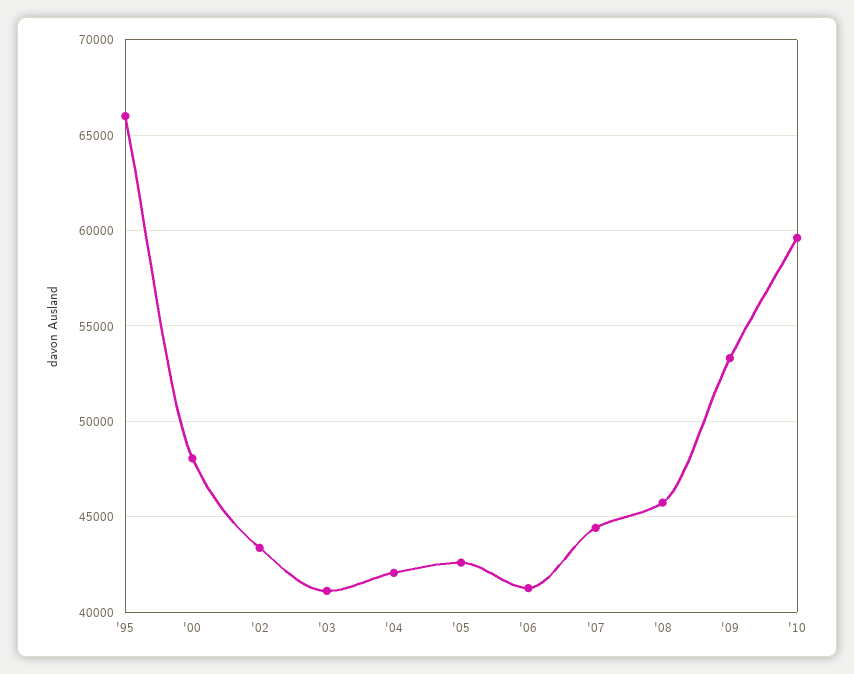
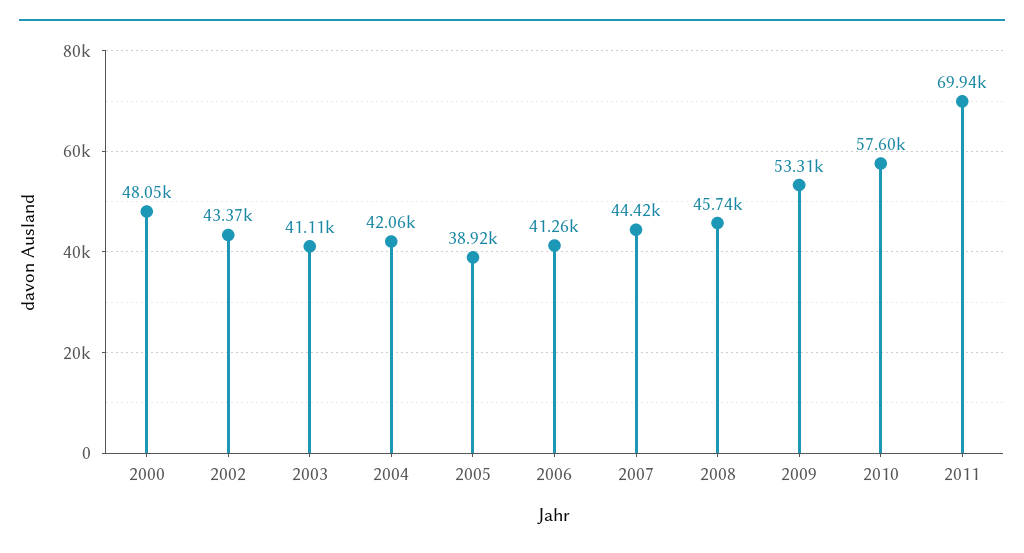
'95: 66000 -> none
'05: 42500 -> 38920
'10: 59500 -> 57600
2011: none -> 69940

